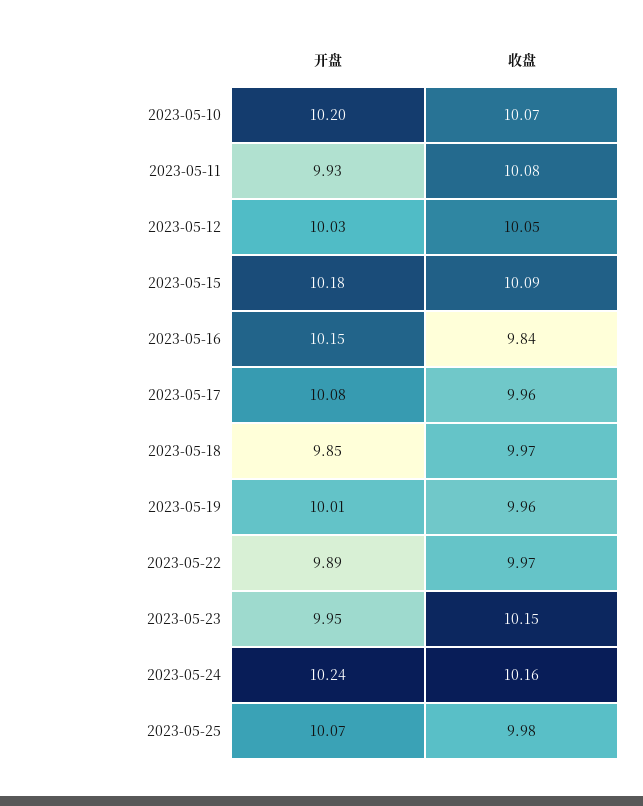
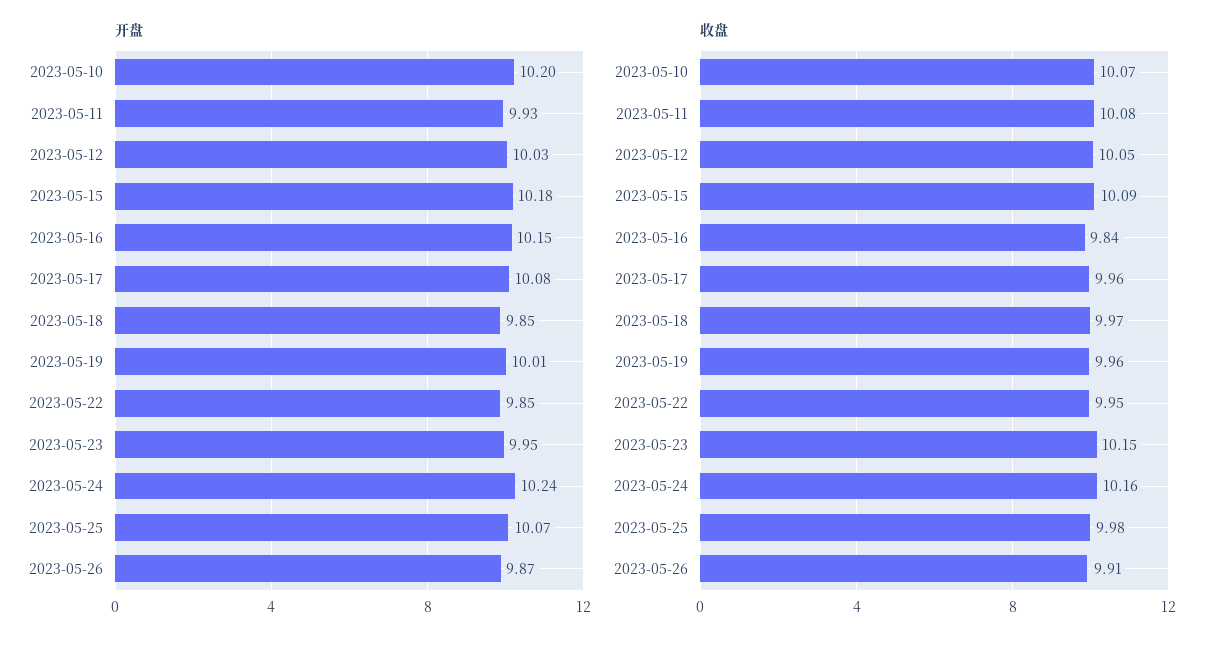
开盘, 2023-05-22: 9.89 -> 9.85
收盘, 2023-05-22: 9.97 -> 9.95
开盘, 2023-05-26: none -> 9.87
收盘, 2023-05-26: none -> 9.91

